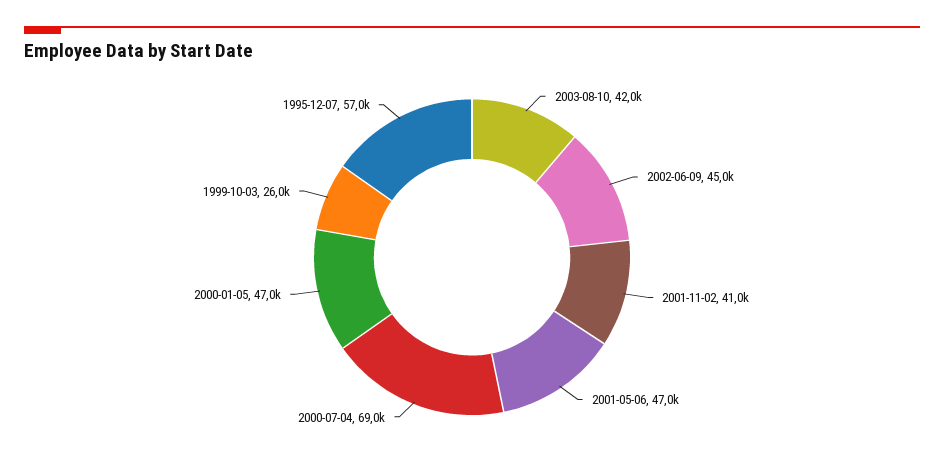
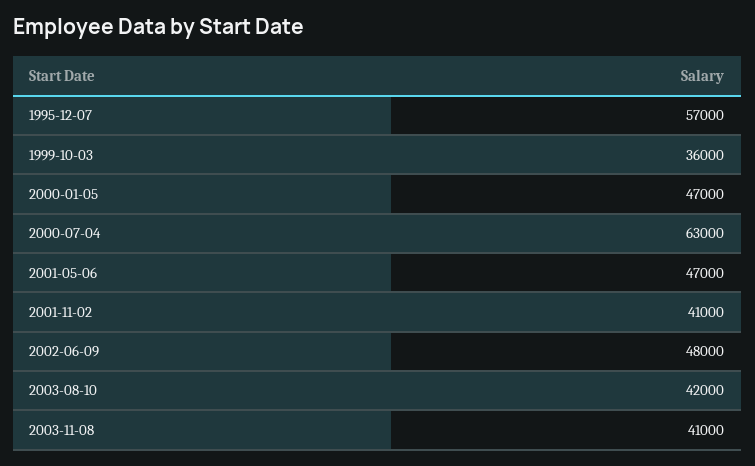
2002-06-09: 45000 -> 48000
2000-07-04: 69000 -> 63000
1999-10-03: 26000 -> 36000
2003-11-08: none -> 41000

